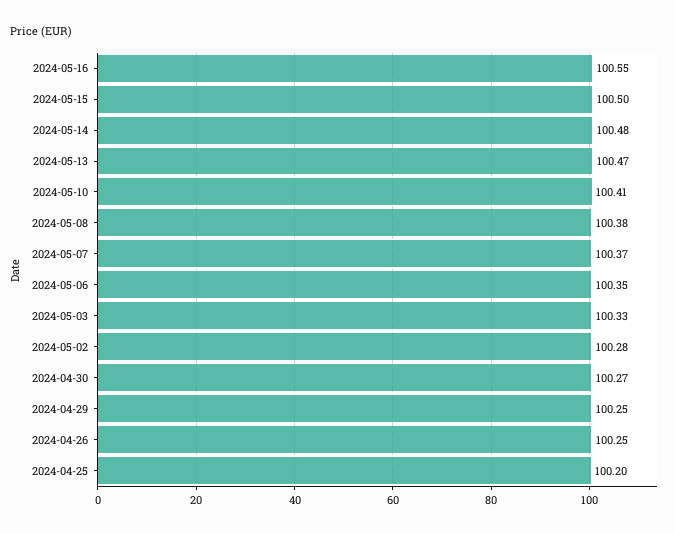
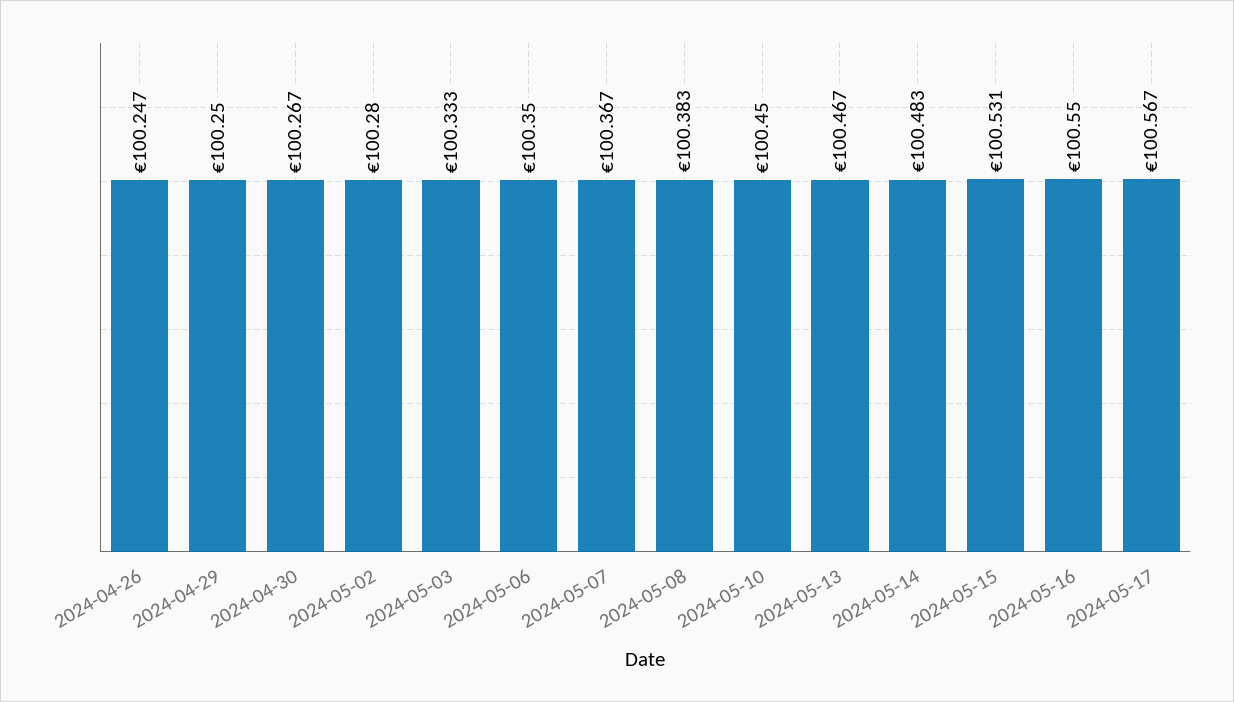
2024-05-15: 100.5 -> 100.531
2024-05-10: 100.41 -> 100.45
2024-04-25: 100.2 -> none
2024-05-17: none -> 100.567

